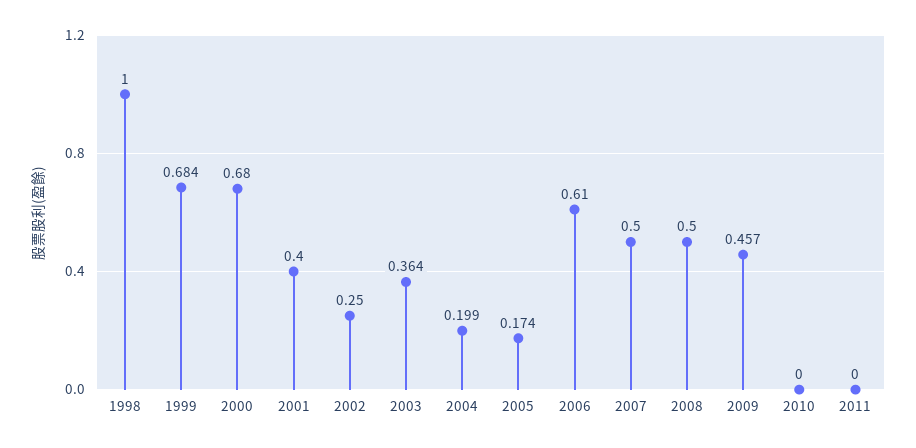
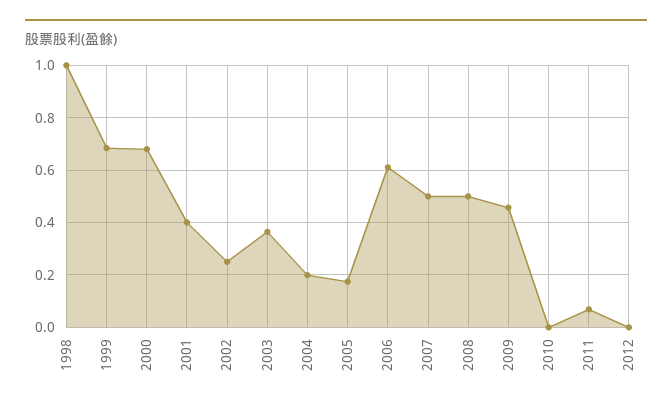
2011: 0 -> 0.075
2012: none -> 0

